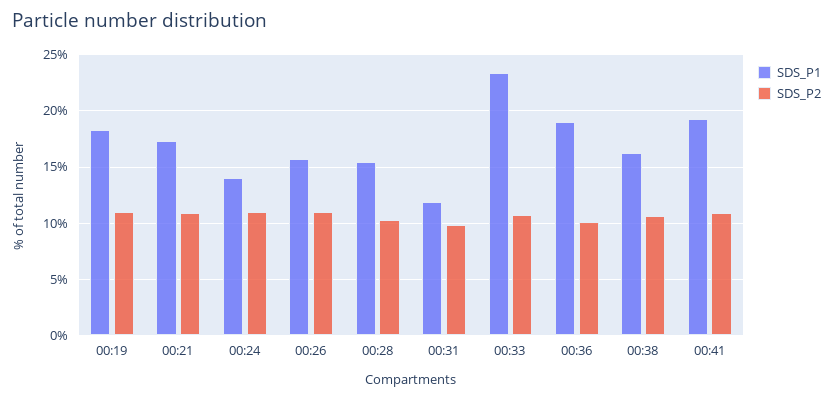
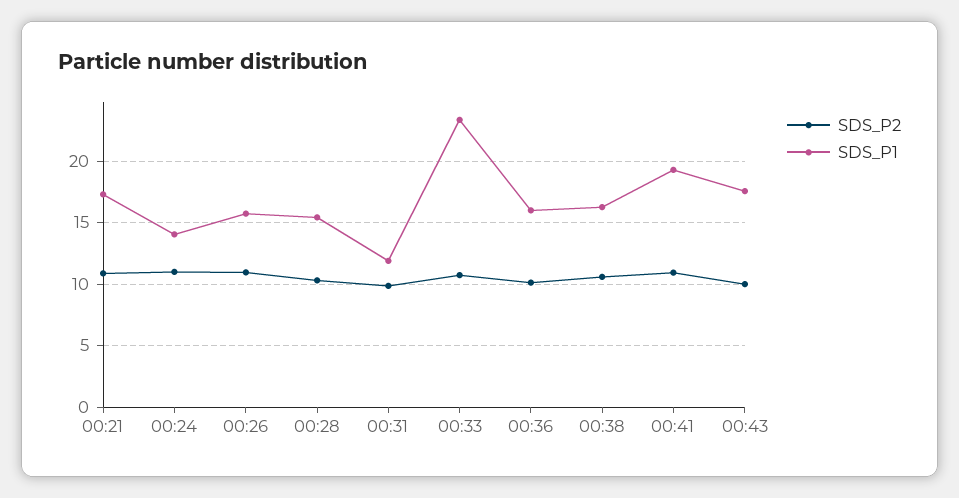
SDS_P1, 00:19: 18 -> none
SDS_P2, 00:19: 11 -> none
SDS_P1, 00:36: 19 -> 16
SDS_P2, 00:43: none -> 10
SDS_P1, 00:43: none -> 17.5

